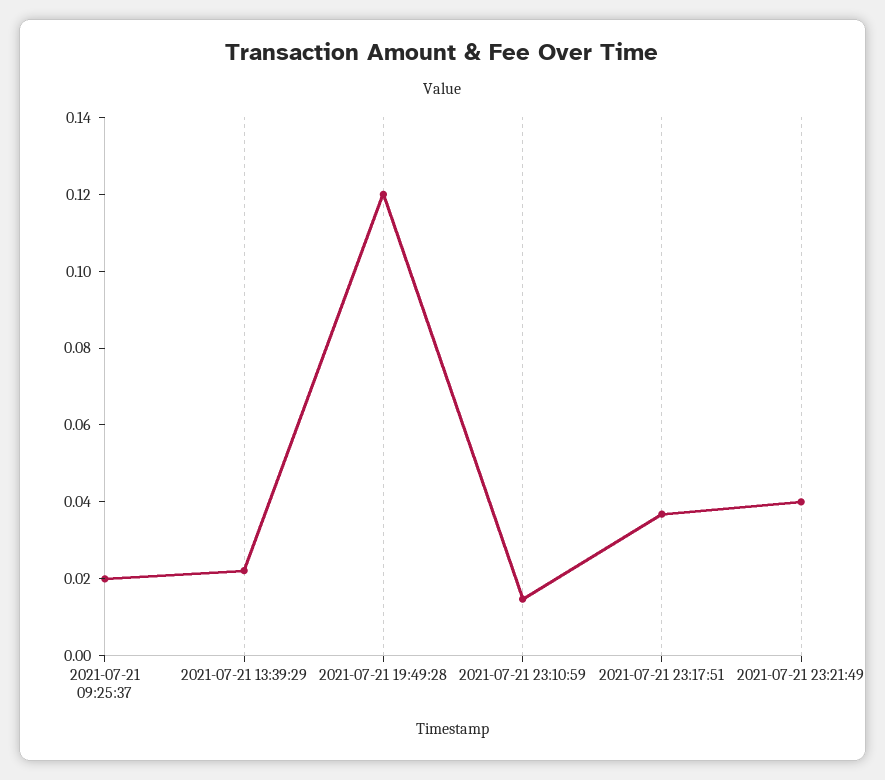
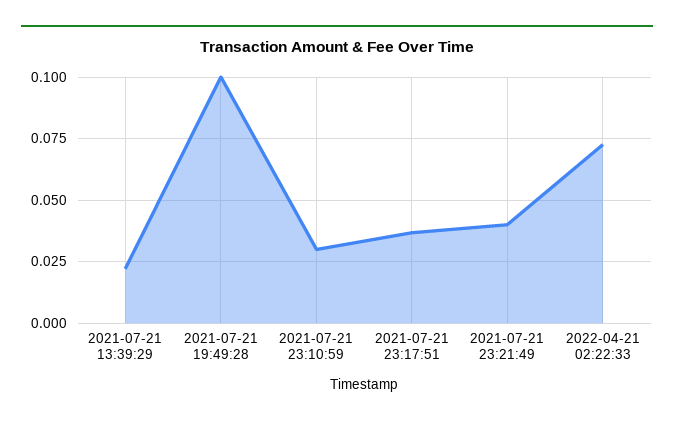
2021-07-21 09:25:37: 0.02 -> none
2021-07-21 19:49:28: 0.12 -> 0.1
2021-07-21 23:10:59: 0.015 -> 0.03
2022-04-21 02:22:33: none -> 0.0725

